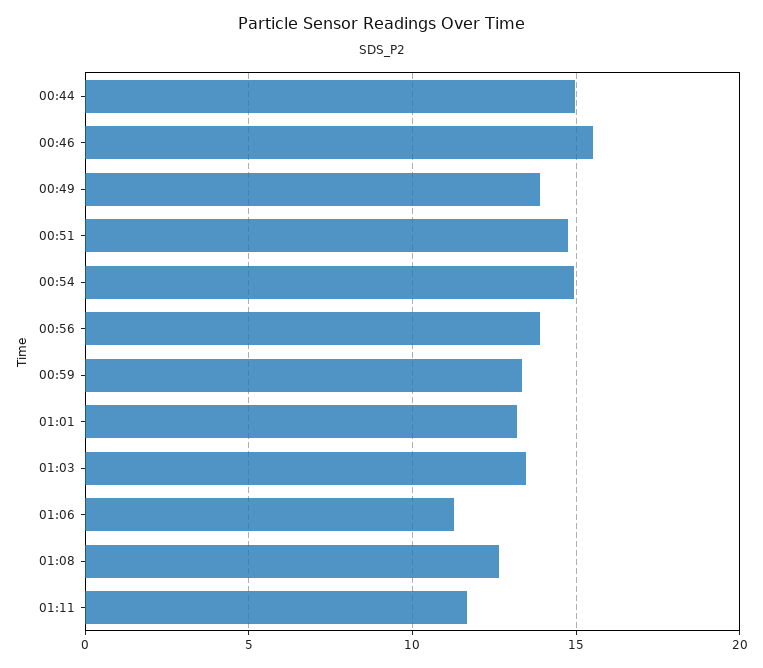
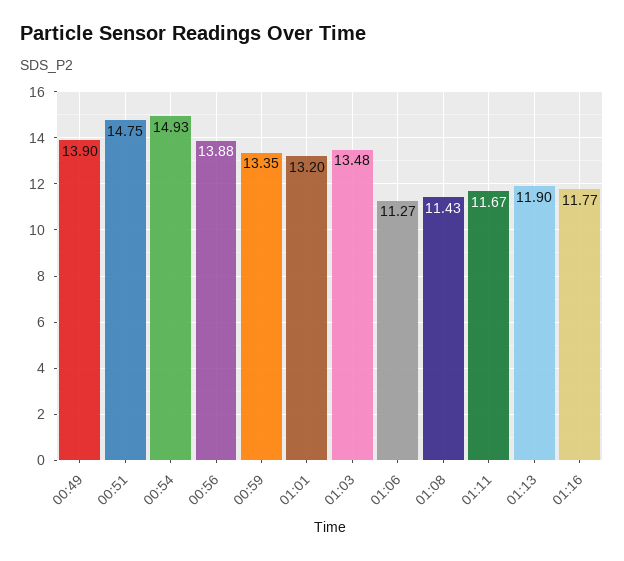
00:44: 15 -> none
00:46: 15.5 -> none
01:08: 12.5 -> 11.43
01:13: none -> 11.9
01:16: none -> 11.77

